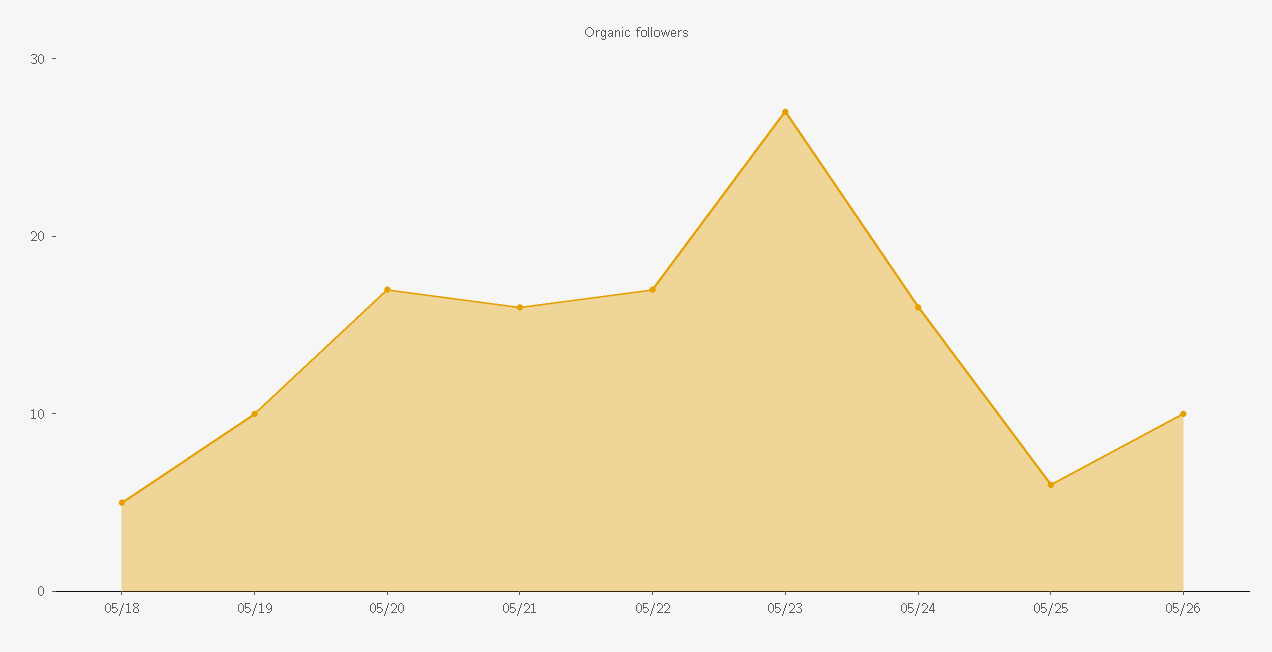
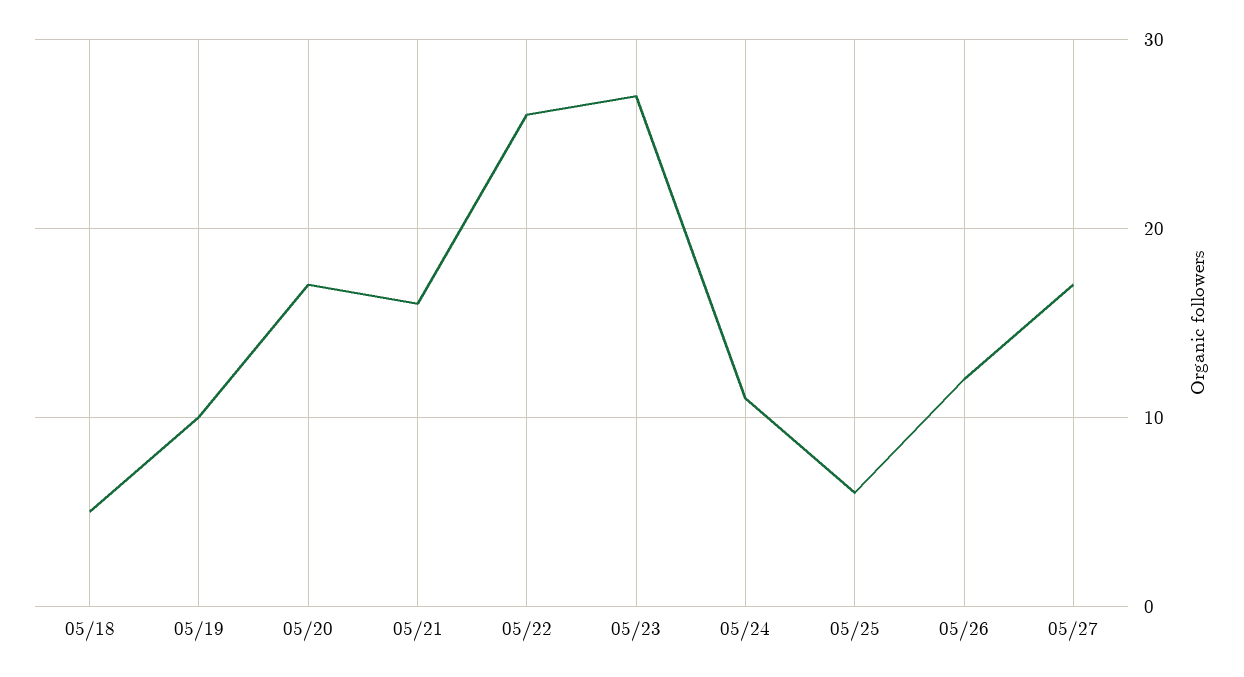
05/22: 17 -> 26
05/24: 16 -> 11
05/26: 10 -> 12
05/27: none -> 17

